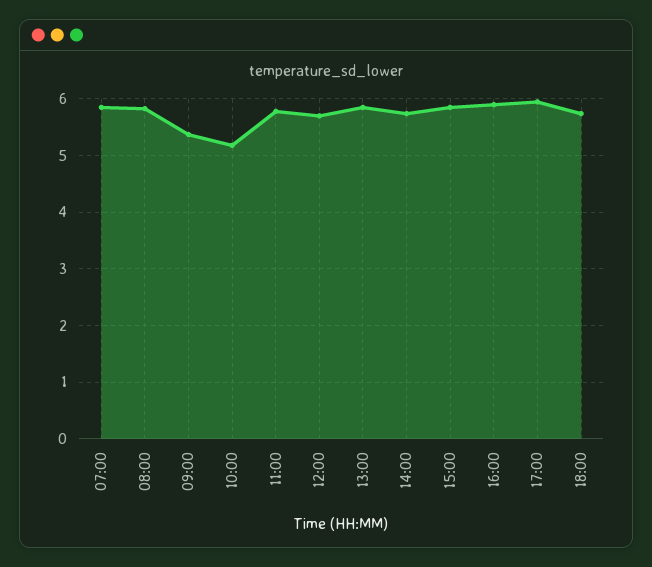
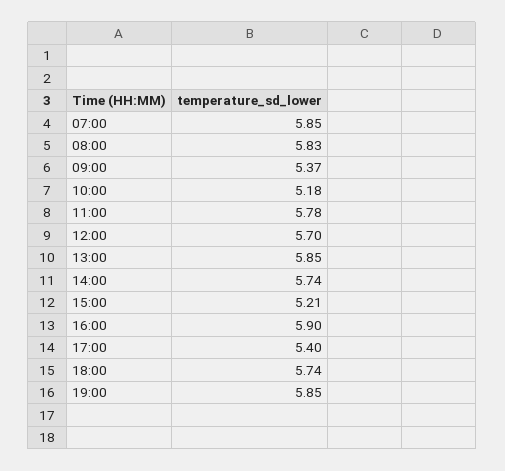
15:00: 5.8 -> 5.21
17:00: 6 -> 5.4
19:00: none -> 5.85

